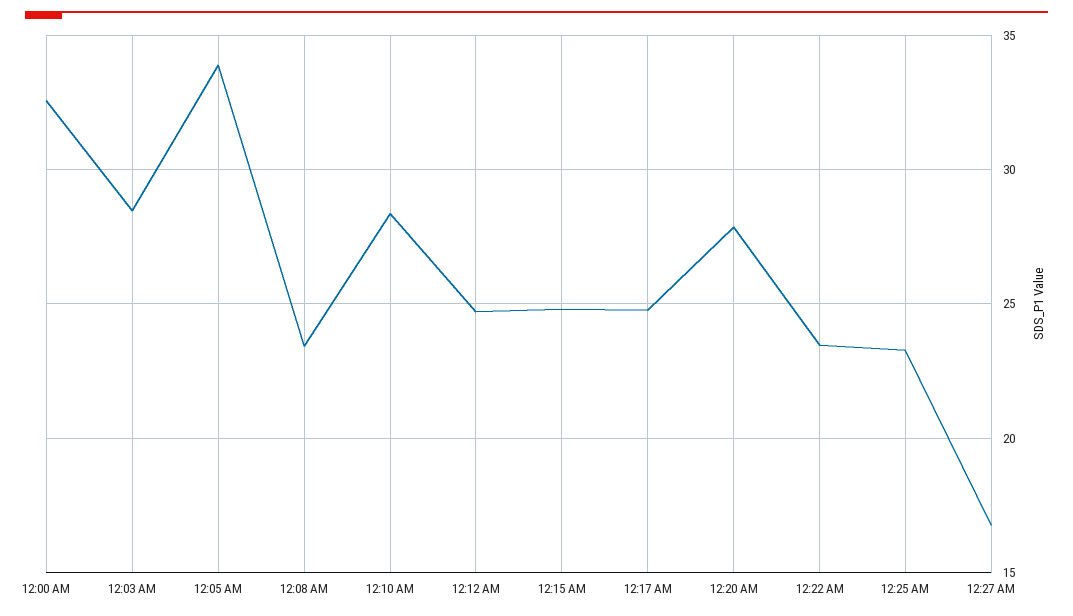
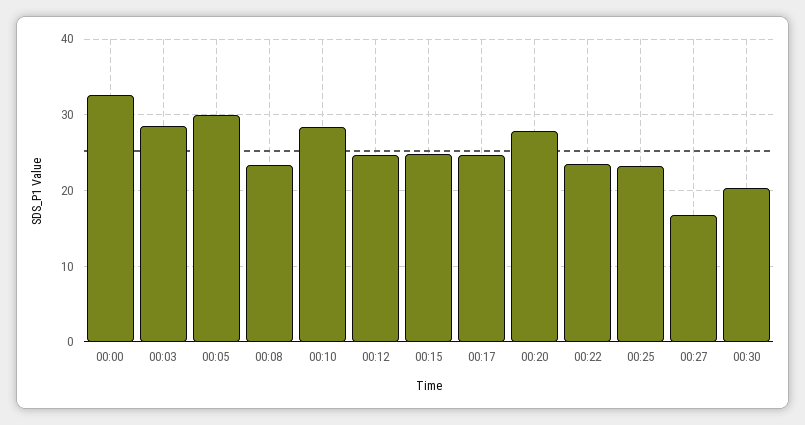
12:05 AM: 34 -> 30
00:30: none -> 20

